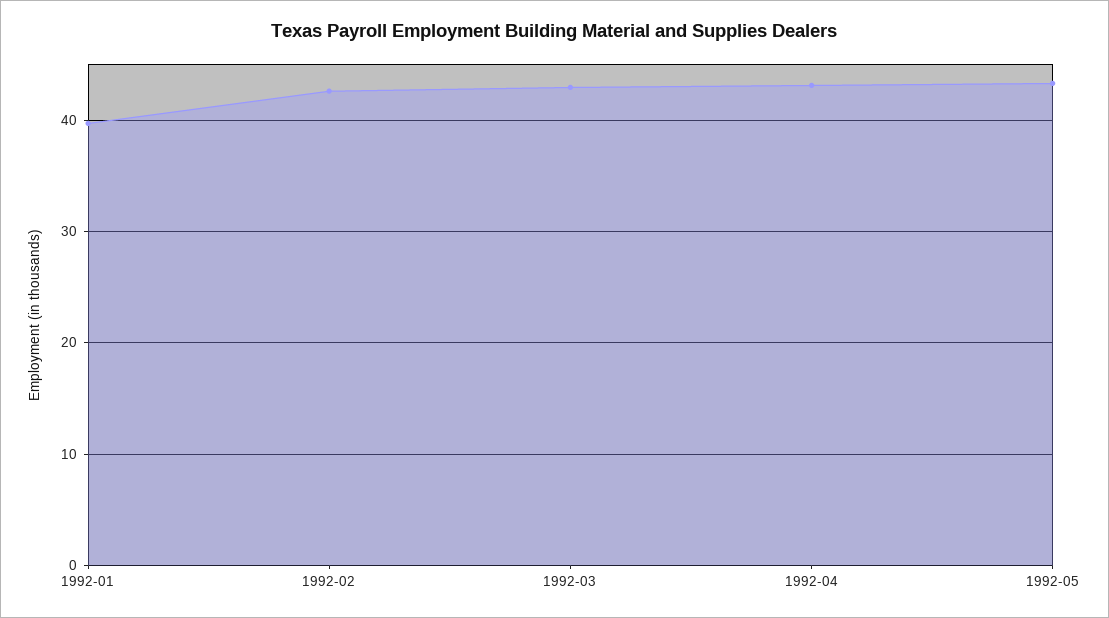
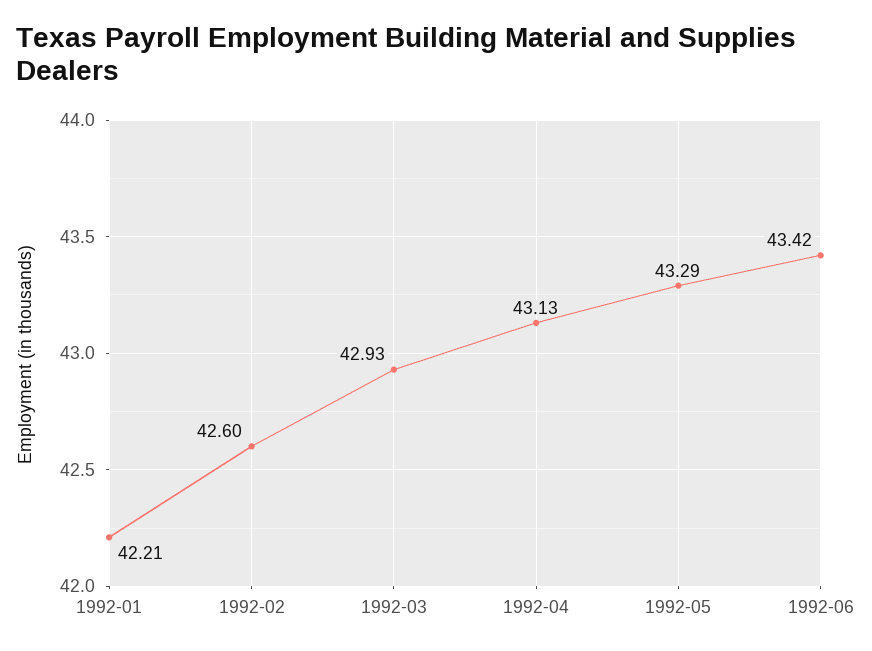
1992-01: 40 -> 42.21
1992-06: none -> 43.42

